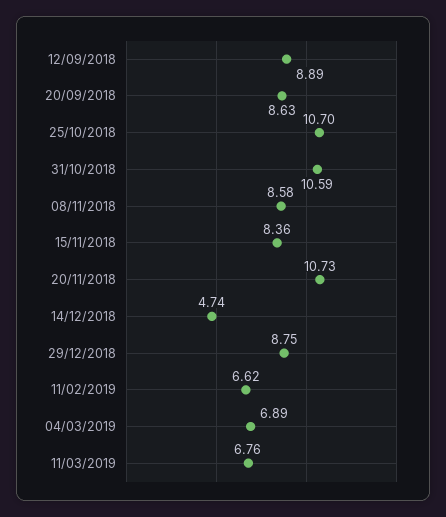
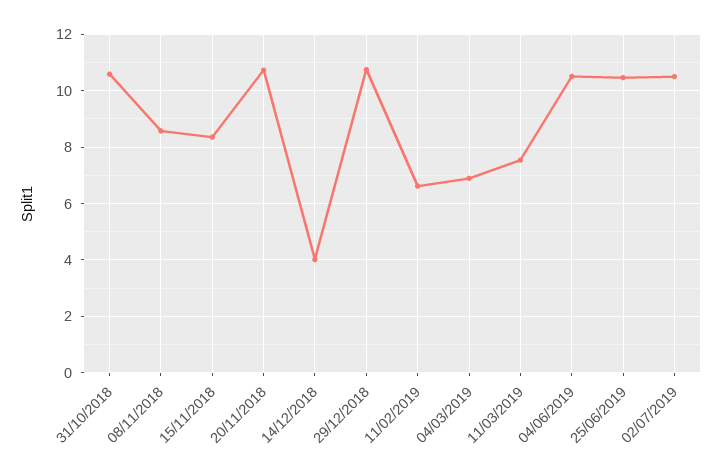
12/09/2018: 8.89 -> none
20/09/2018: 8.63 -> none
25/10/2018: 10.7 -> none
14/12/2018: 4.74 -> 4
29/12/2018: 8.75 -> 10.75
11/03/2019: 6.76 -> 7.5
04/06/2019: none -> 10.5
25/06/2019: none -> 10.5
02/07/2019: none -> 10.5

